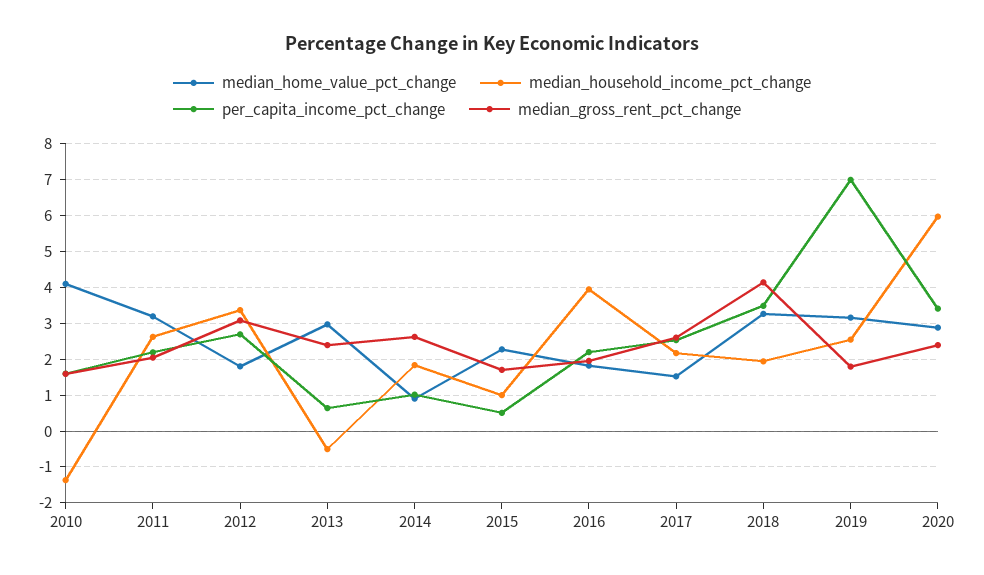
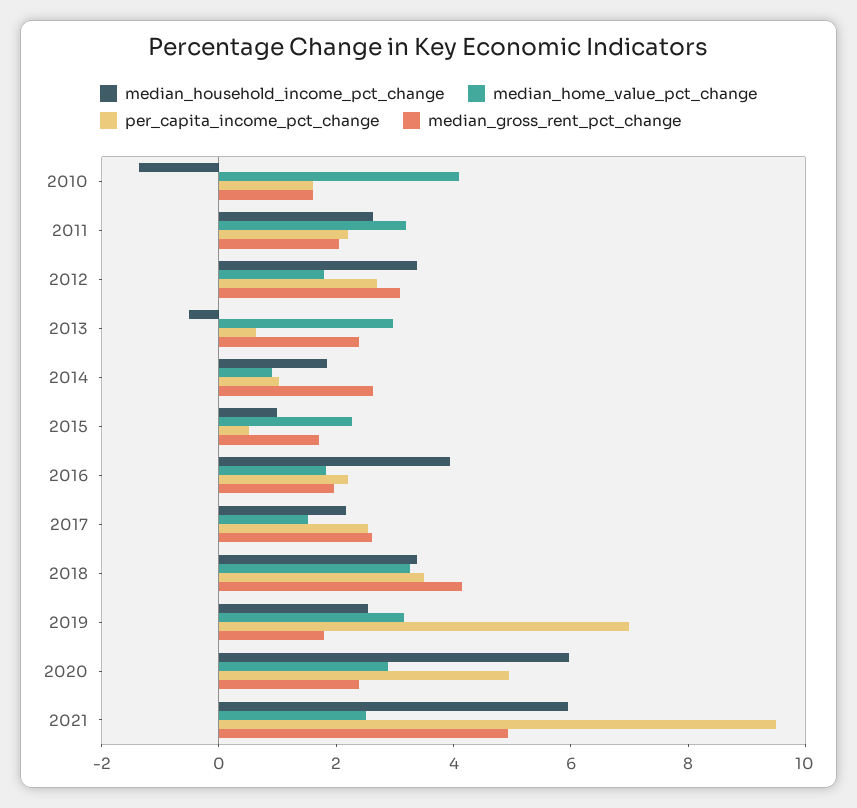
median_household_income_pct_change, 2018: 2 -> 3.5
per_capita_income_pct_change, 2020: 3.4 -> 5
median_household_income_pct_change, 2021: none -> 6
median_home_value_pct_change, 2021: none -> 2.5
per_capita_income_pct_change, 2021: none -> 9.5
median_gross_rent_pct_change, 2021: none -> 5

